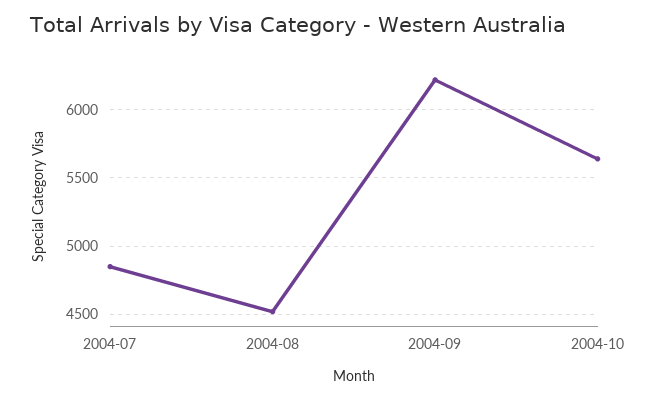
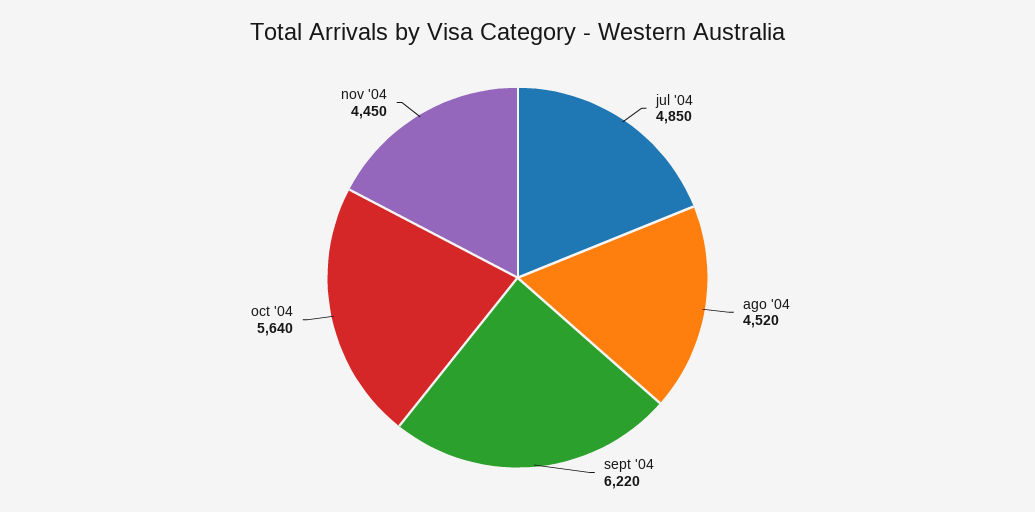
nov '04: none -> 4450

